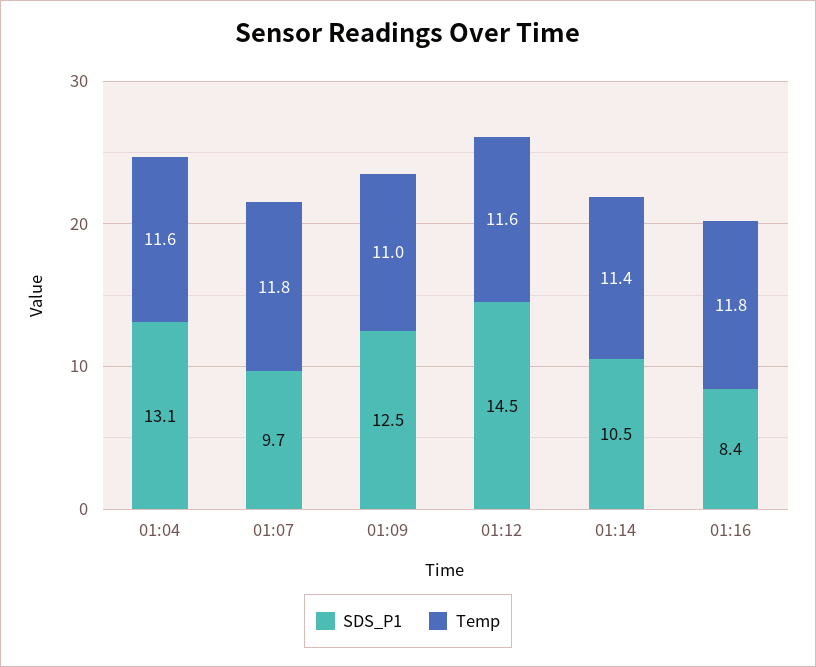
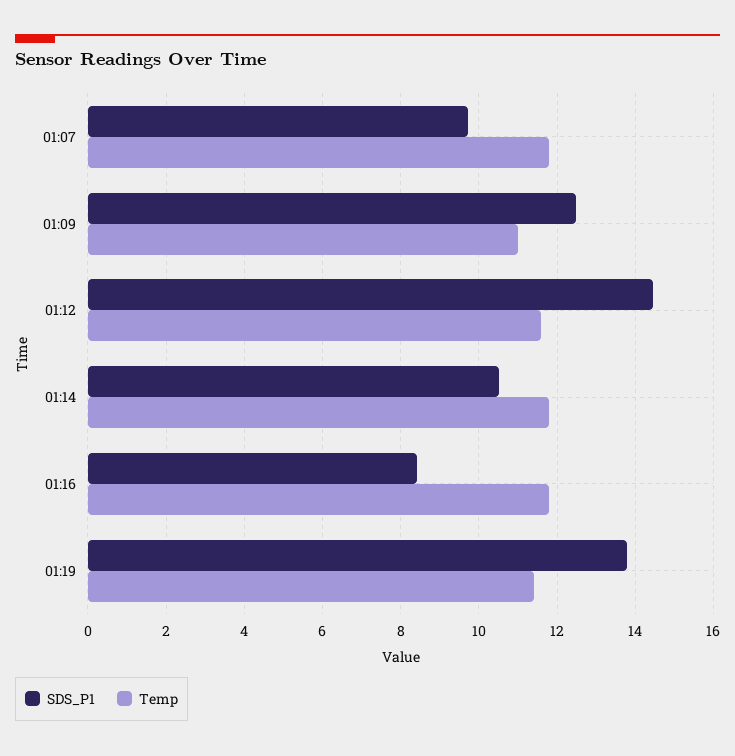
SDS_P1, 01:04: 13.1 -> none
Temp, 01:04: 11.6 -> none
Temp, 01:14: 11.4 -> 11.8
SDS_P1, 01:19: none -> 13.8
Temp, 01:19: none -> 11.4

